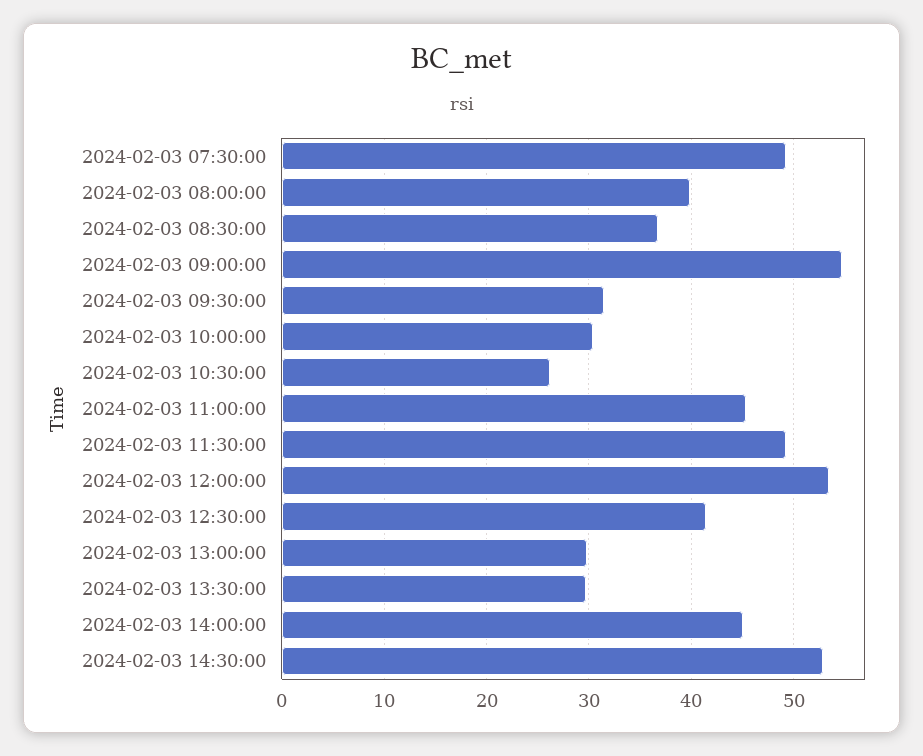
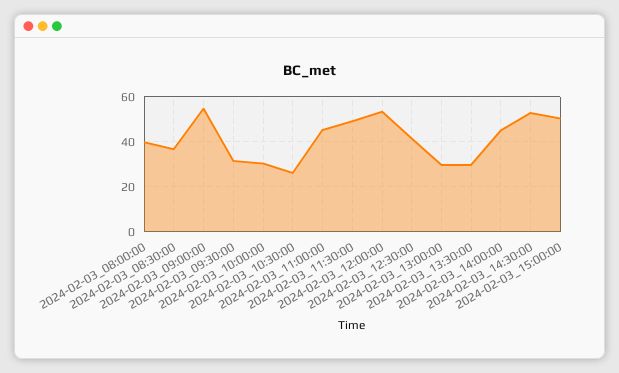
2024-02-03 07:30:00: 49 -> none
2024-02-03_15:00:00: none -> 50

